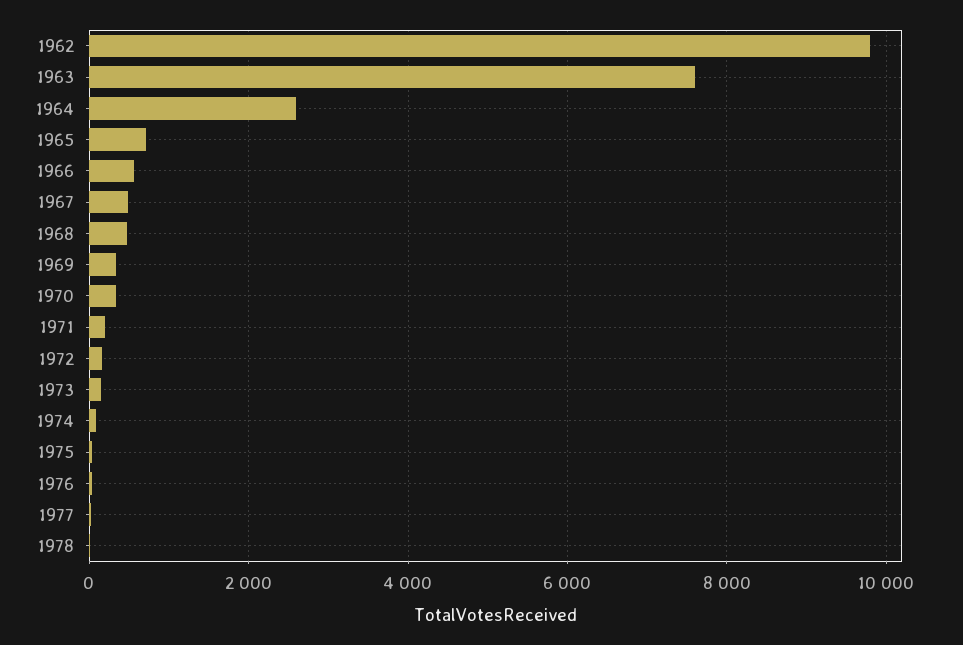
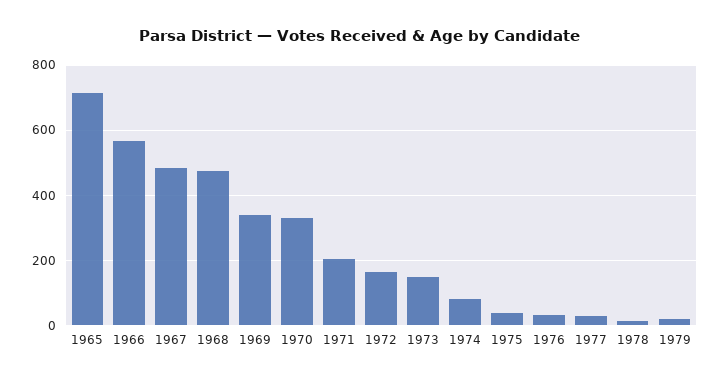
1962: 9800 -> none
1963: 7600 -> none
1964: 2600 -> none
1979: none -> 20

